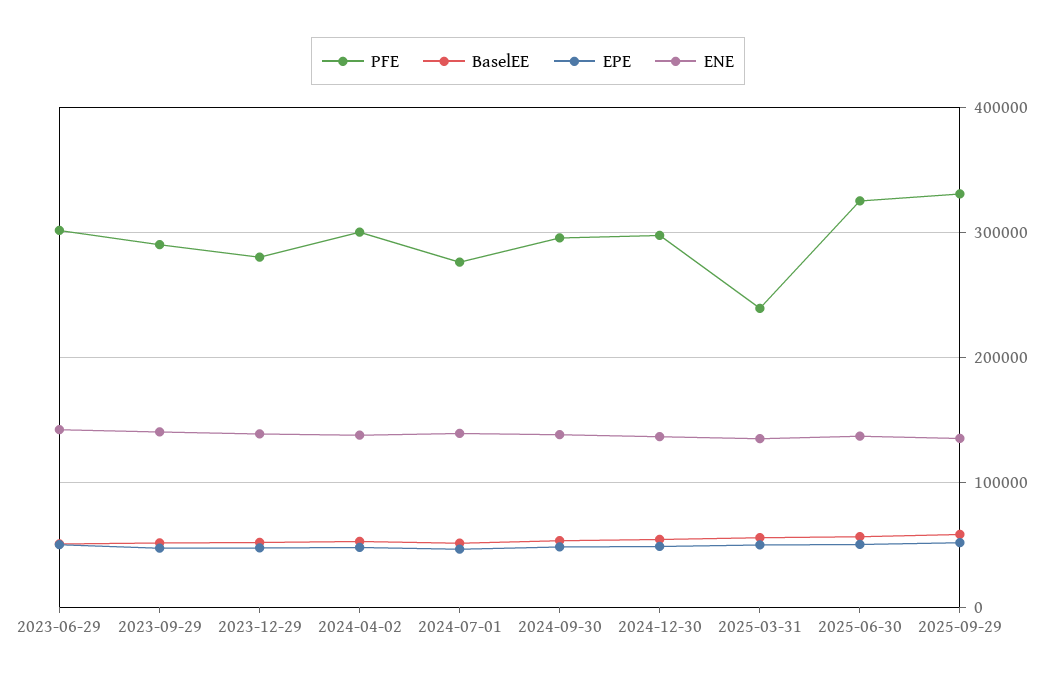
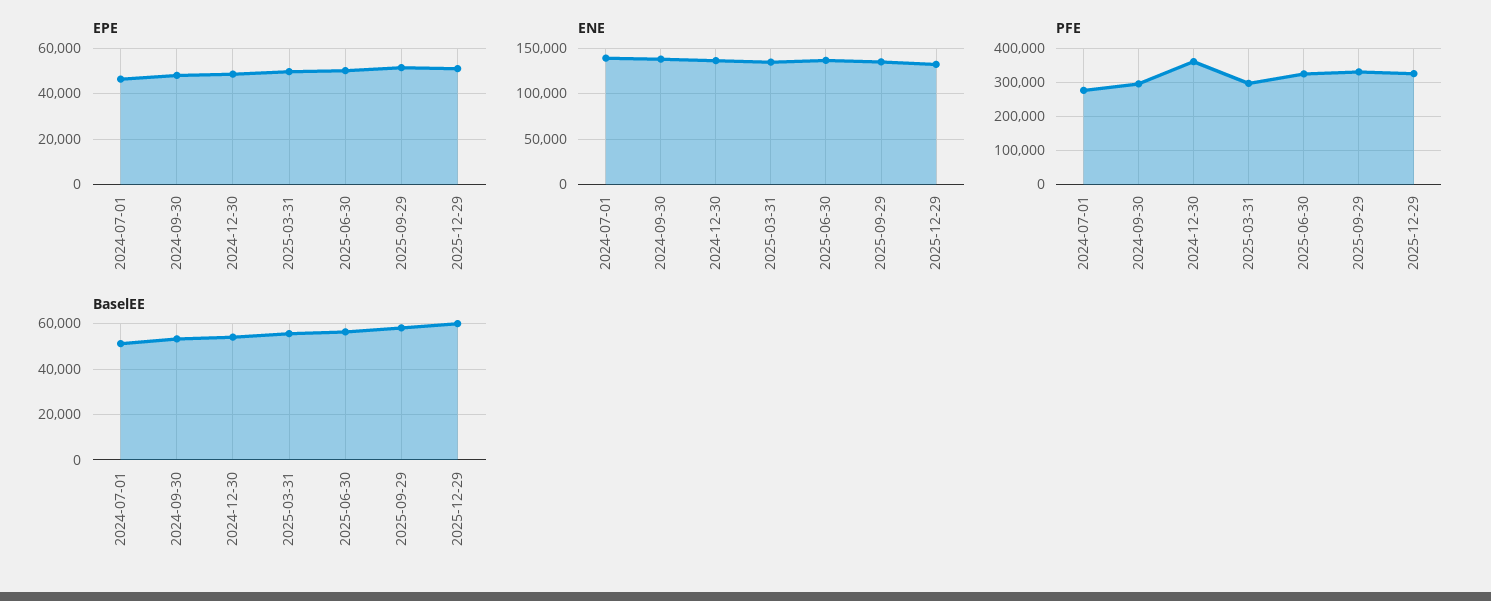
PFE, 2023-06-29: 300000 -> none
BaselEE, 2023-06-29: 50000 -> none
EPE, 2023-06-29: 50000 -> none
ENE, 2023-06-29: 140000 -> none
PFE, 2023-09-29: 290000 -> none
BaselEE, 2023-09-29: 50000 -> none
EPE, 2023-09-29: 50000 -> none
ENE, 2023-09-29: 140000 -> none
PFE, 2023-12-29: 280000 -> none
BaselEE, 2023-12-29: 50000 -> none
EPE, 2023-12-29: 50000 -> none
ENE, 2023-12-29: 140000 -> none
PFE, 2024-04-02: 300000 -> none
BaselEE, 2024-04-02: 50000 -> none
EPE, 2024-04-02: 50000 -> none
ENE, 2024-04-02: 140000 -> none
PFE, 2024-12-30: 300000 -> 360000
PFE, 2025-03-31: 240000 -> 300000
EPE, 2025-12-29: none -> 50000
ENE, 2025-12-29: none -> 130000
PFE, 2025-12-29: none -> 320000
BaselEE, 2025-12-29: none -> 60000

